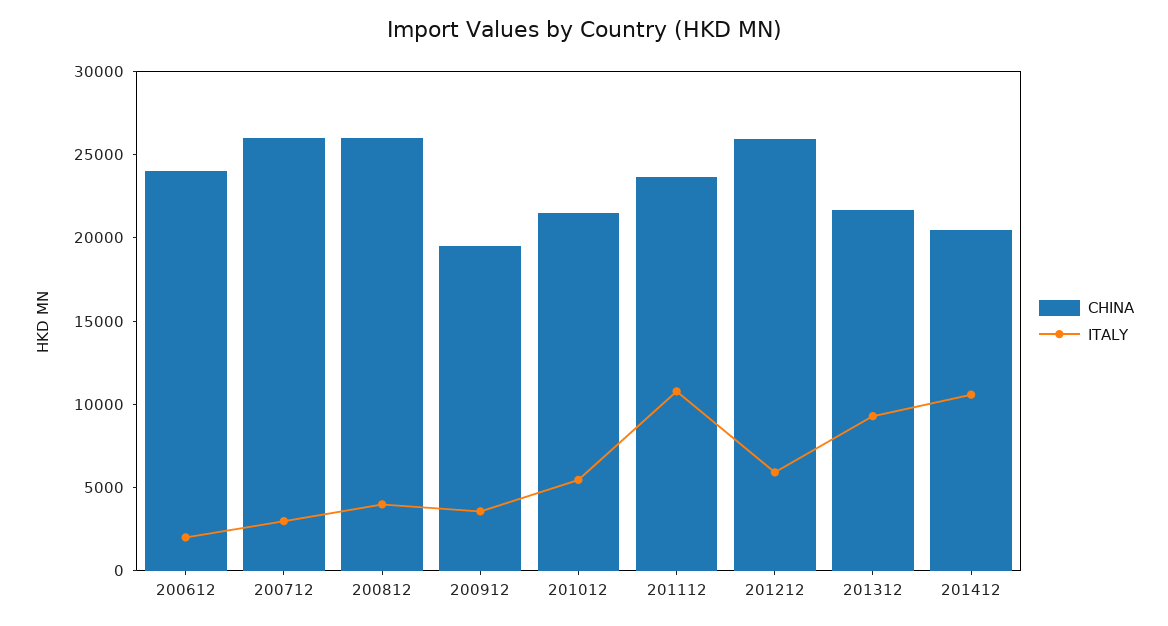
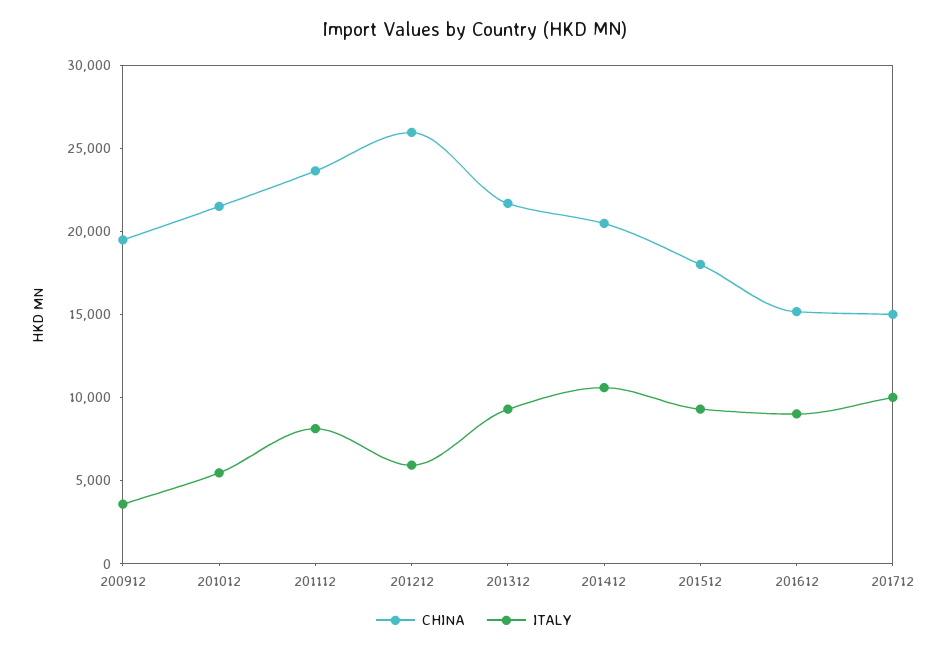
CHINA, 200612: 24000 -> none
ITALY, 200612: 2000 -> none
CHINA, 200712: 26000 -> none
ITALY, 200712: 3000 -> none
CHINA, 200812: 26000 -> none
ITALY, 200812: 4000 -> none
ITALY, 201112: 11000 -> 8000
CHINA, 201512: none -> 18000
ITALY, 201512: none -> 9000
CHINA, 201612: none -> 15000
ITALY, 201612: none -> 9000
CHINA, 201712: none -> 15000
ITALY, 201712: none -> 10000

